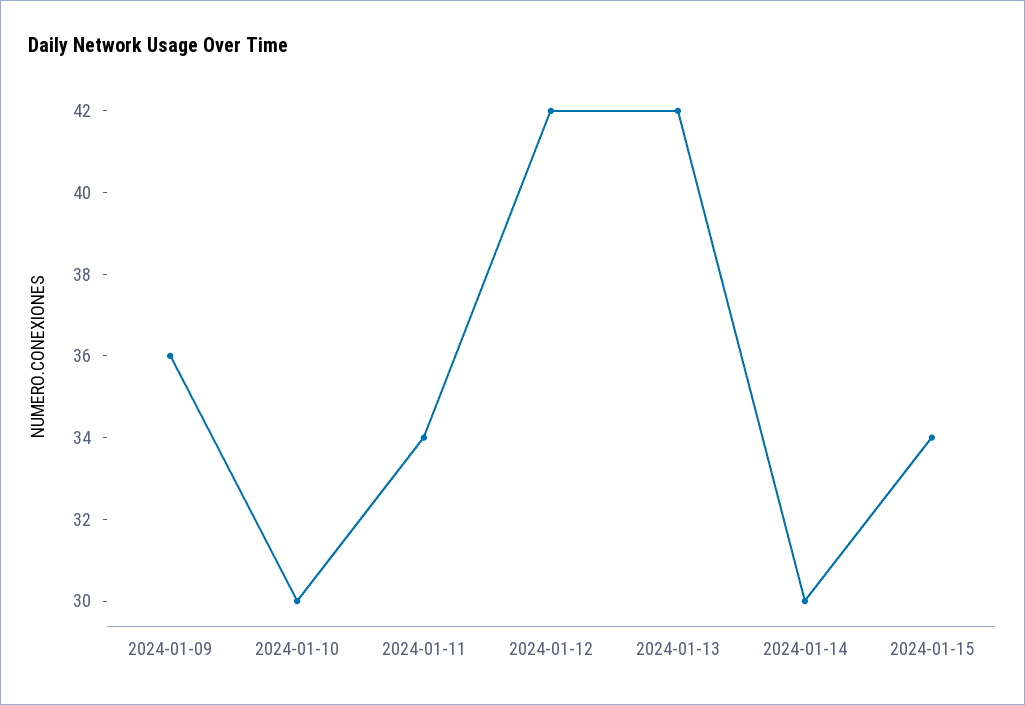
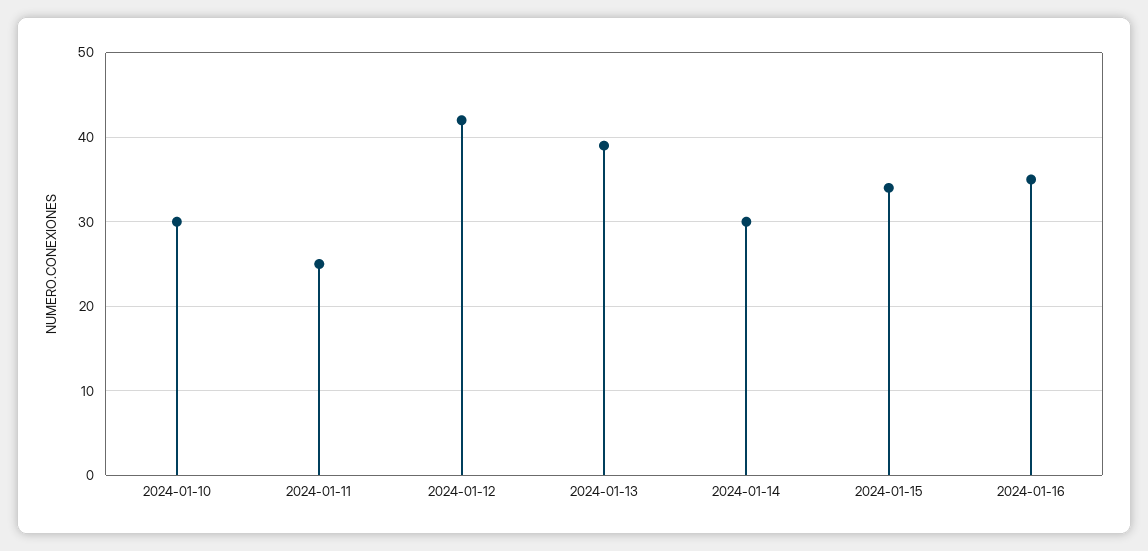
2024-01-09: 36 -> none
2024-01-11: 34 -> 25
2024-01-13: 42 -> 39
2024-01-16: none -> 35

